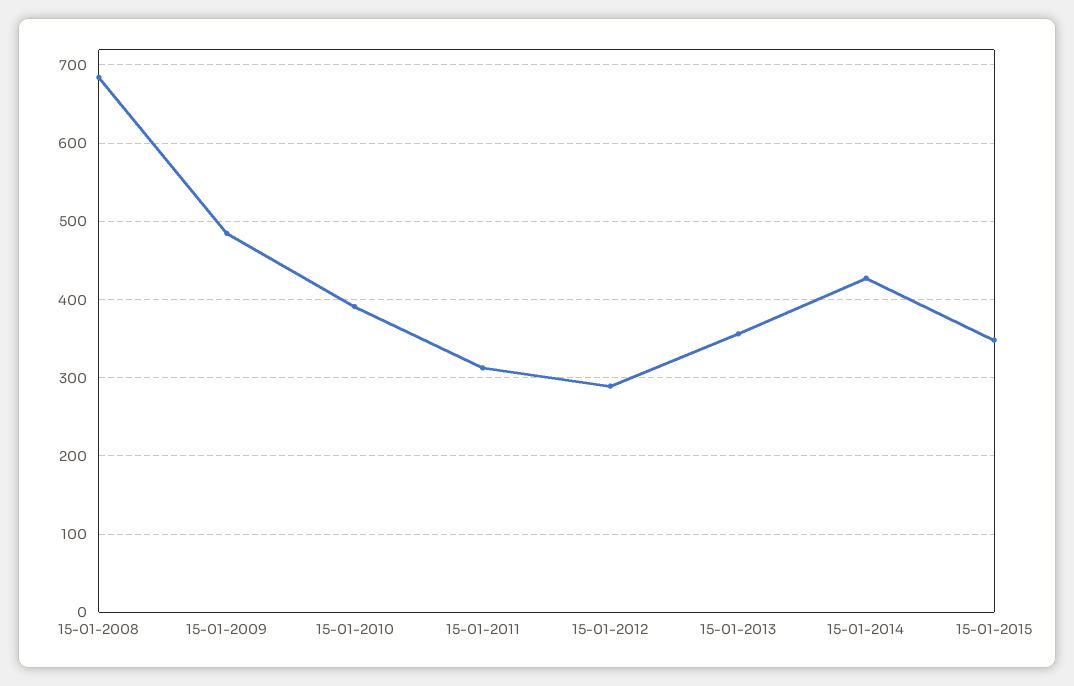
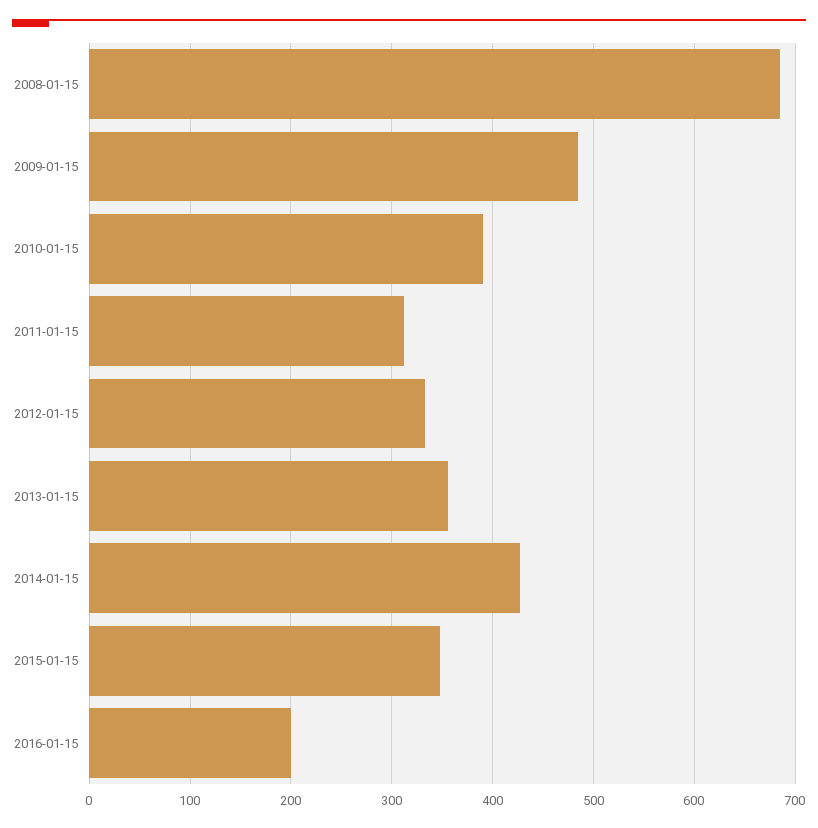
15-01-2012: 290 -> 330
2016-01-15: none -> 200

